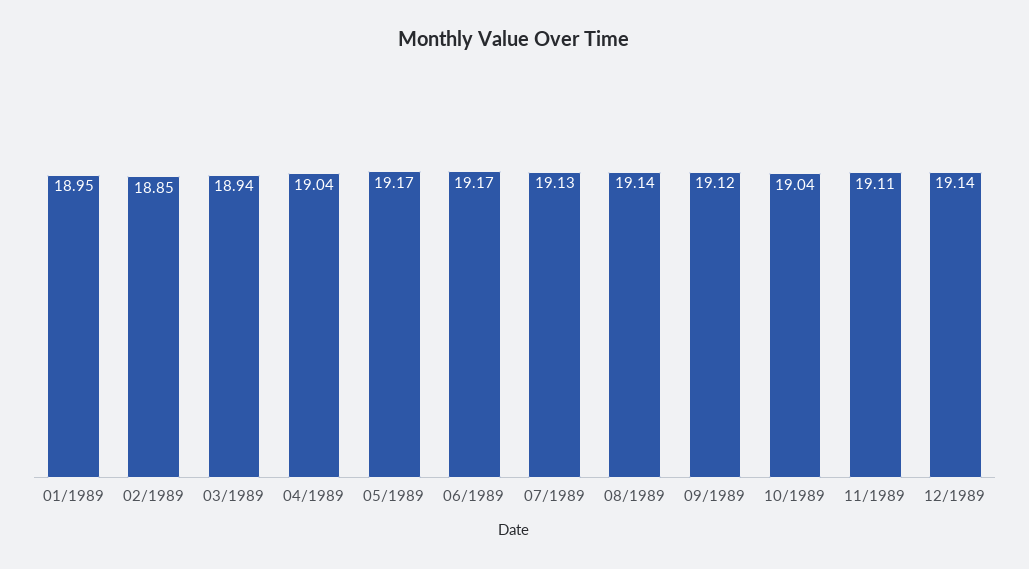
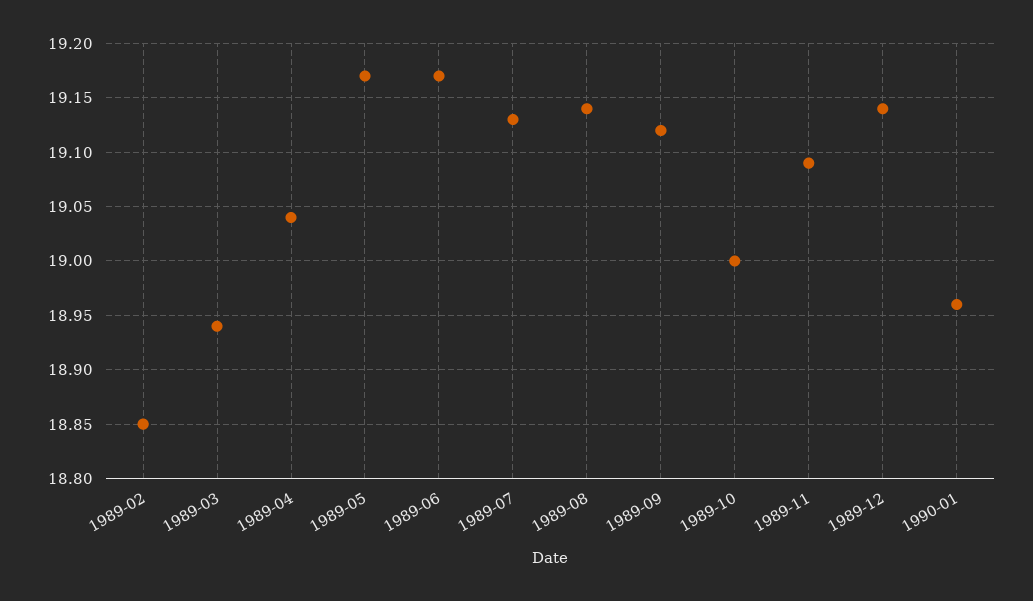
01/1989: 18.95 -> none
10/1989: 19.04 -> 19
11/1989: 19.11 -> 19.09
1990-01: none -> 18.96

